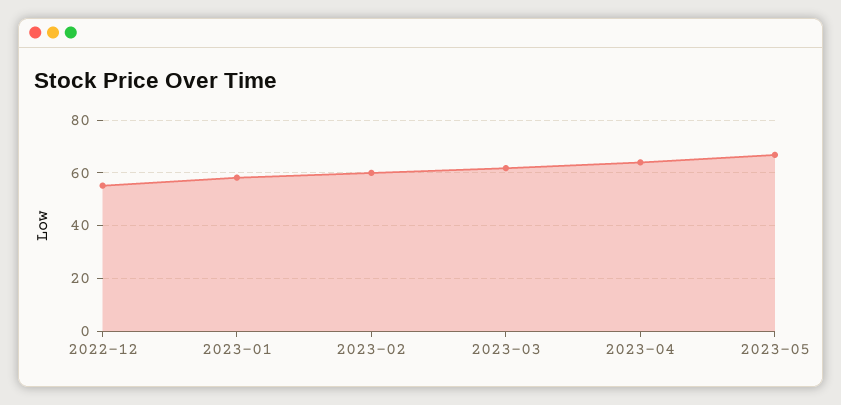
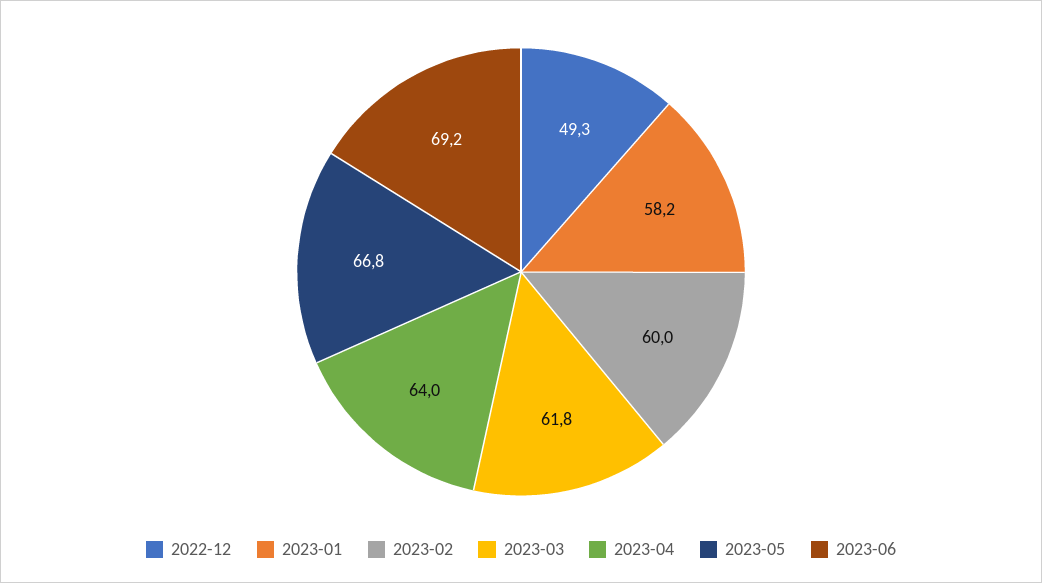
2022-12: 55 -> 49.3
2023-06: none -> 69.2

